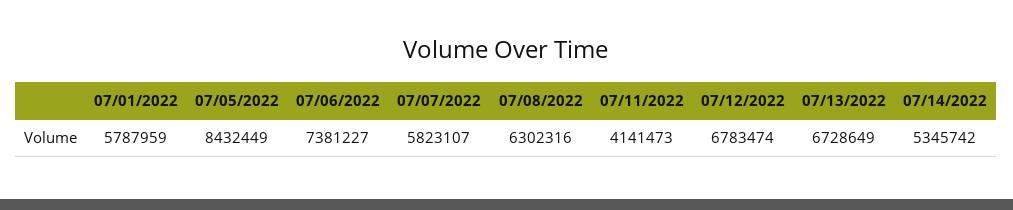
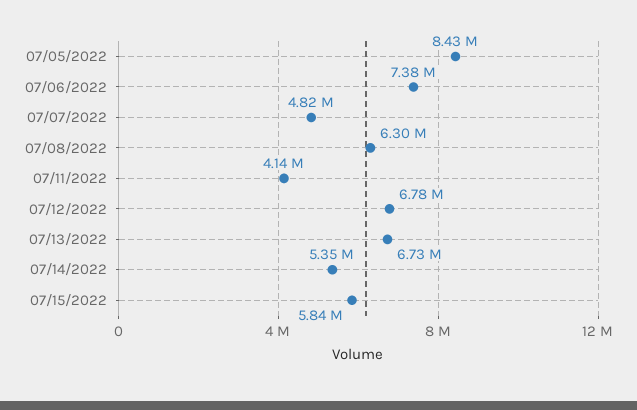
07/01/2022: 5787959 -> none
07/07/2022: 5823107 -> 4820000
07/15/2022: none -> 5840000

